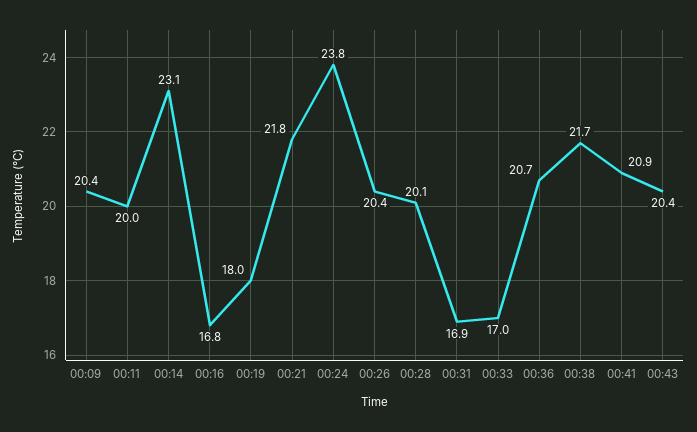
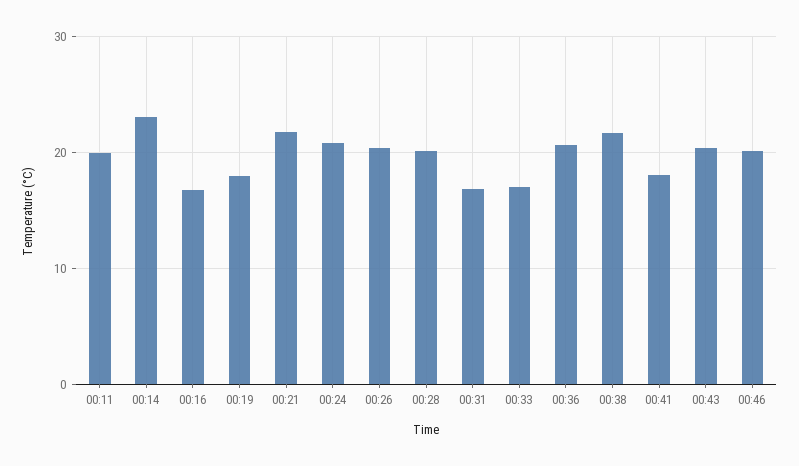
00:09: 20.4 -> none
00:24: 23.8 -> 21
00:41: 20.9 -> 18
00:46: none -> 20

